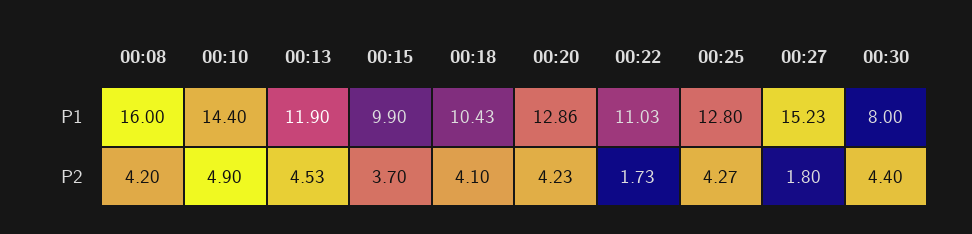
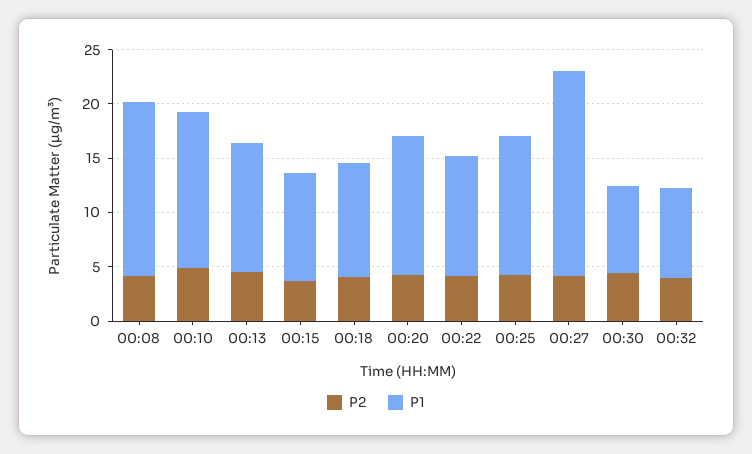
P1, 00:27: 15.23 -> 19
P2, 00:22: 1.73 -> 4
P2, 00:27: 1.8 -> 4
P2, 00:32: none -> 4
P1, 00:32: none -> 8

